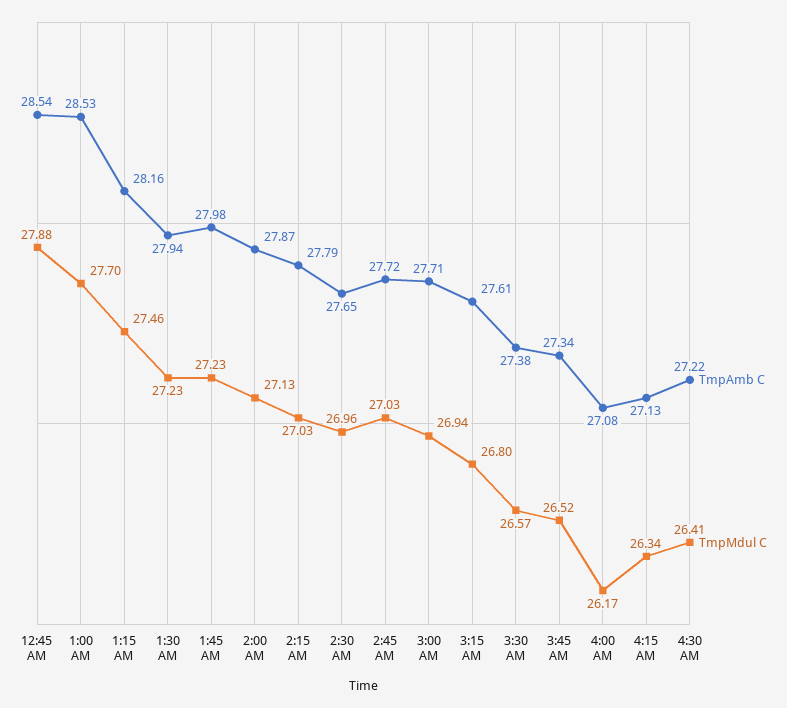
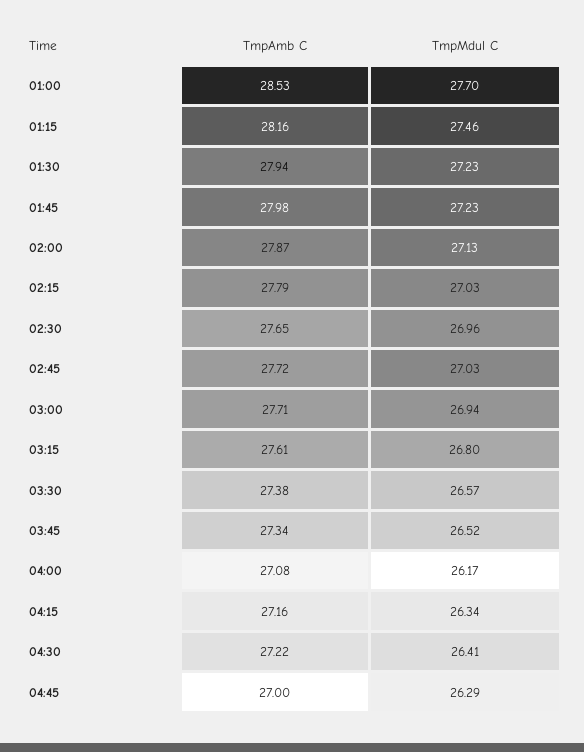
TmpAmb C, 12:45 AM: 28.54 -> none
TmpMdul C, 12:45 AM: 27.88 -> none
TmpAmb C, 4:15 AM: 27.13 -> 27.16
TmpAmb C, 04:45: none -> 27
TmpMdul C, 04:45: none -> 26.29

